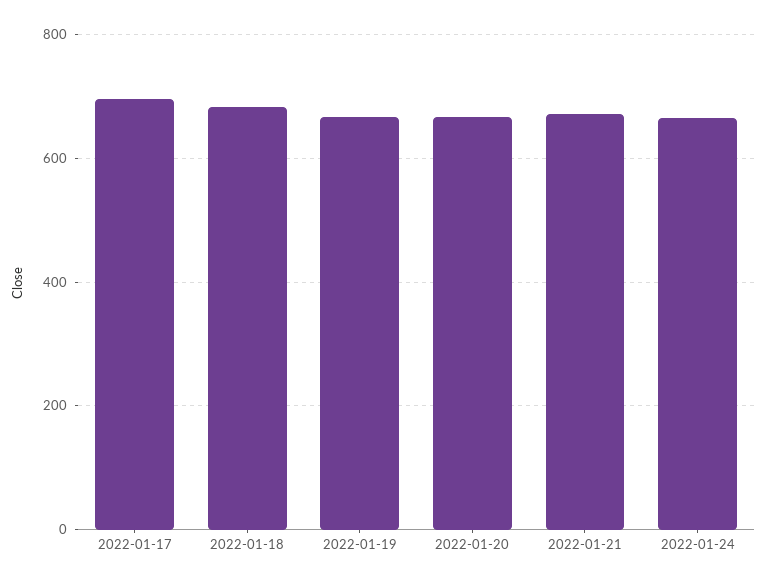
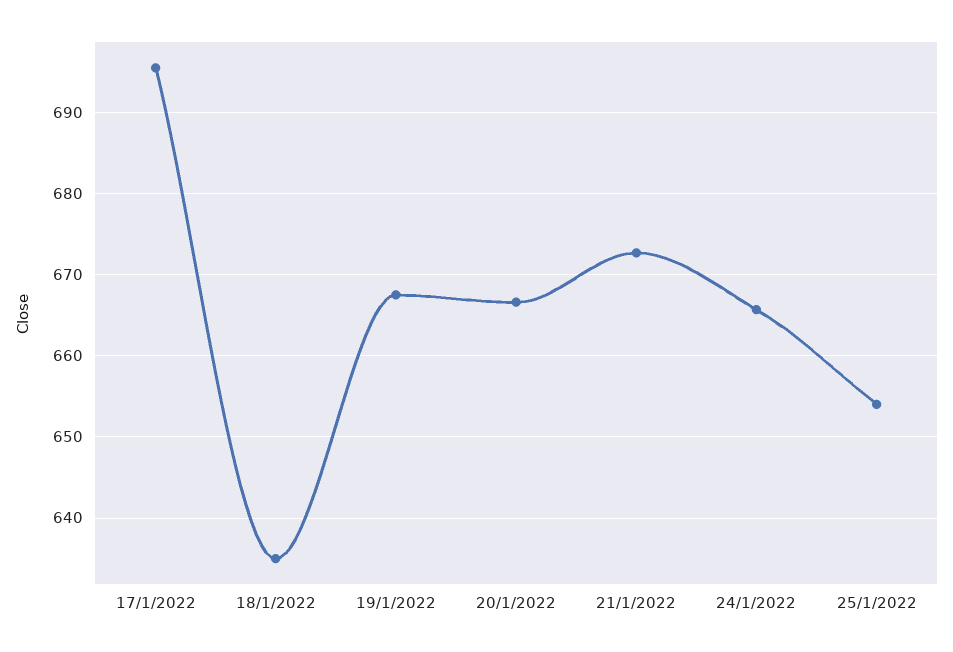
2022-01-18: 680 -> 635
25/1/2022: none -> 654

